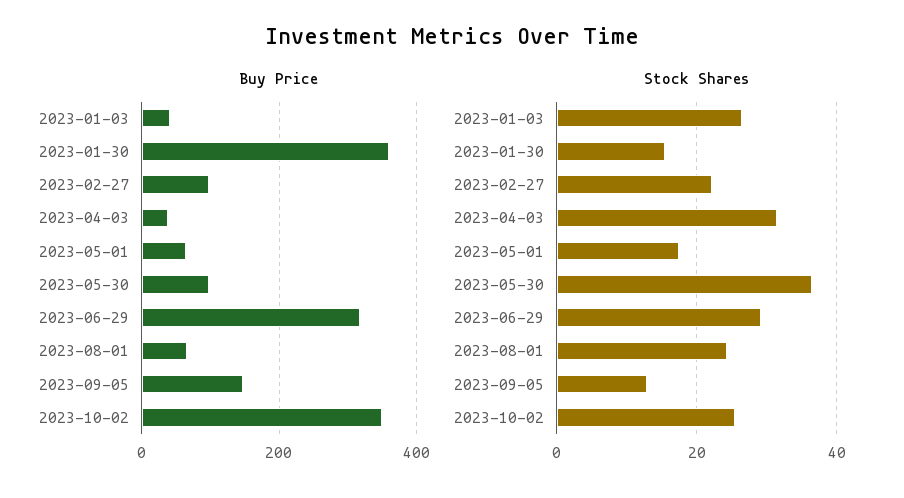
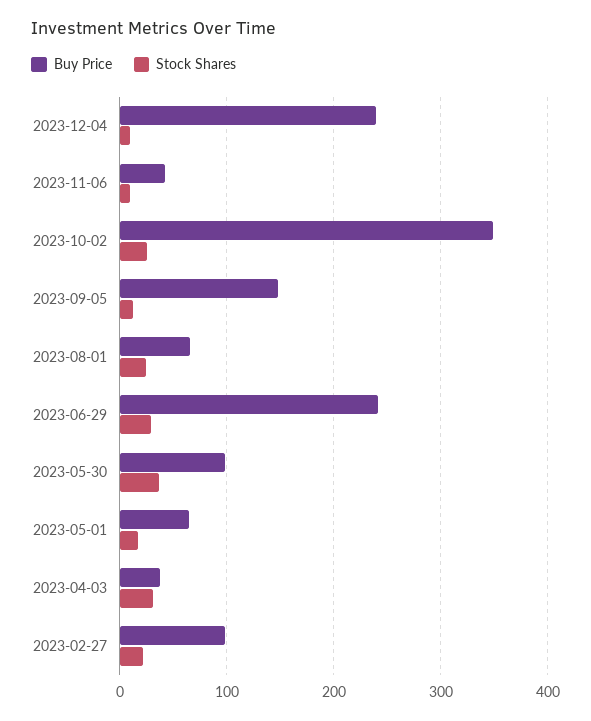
Buy Price, 2023-01-03: 40 -> none
Buy Price, 2023-01-30: 360 -> none
Buy Price, 2023-06-29: 320 -> 240
Stock Shares, 2023-01-03: 26 -> none
Stock Shares, 2023-01-30: 16 -> none
Buy Price, 2023-12-04: none -> 240
Stock Shares, 2023-12-04: none -> 10
Buy Price, 2023-11-06: none -> 40
Stock Shares, 2023-11-06: none -> 10

